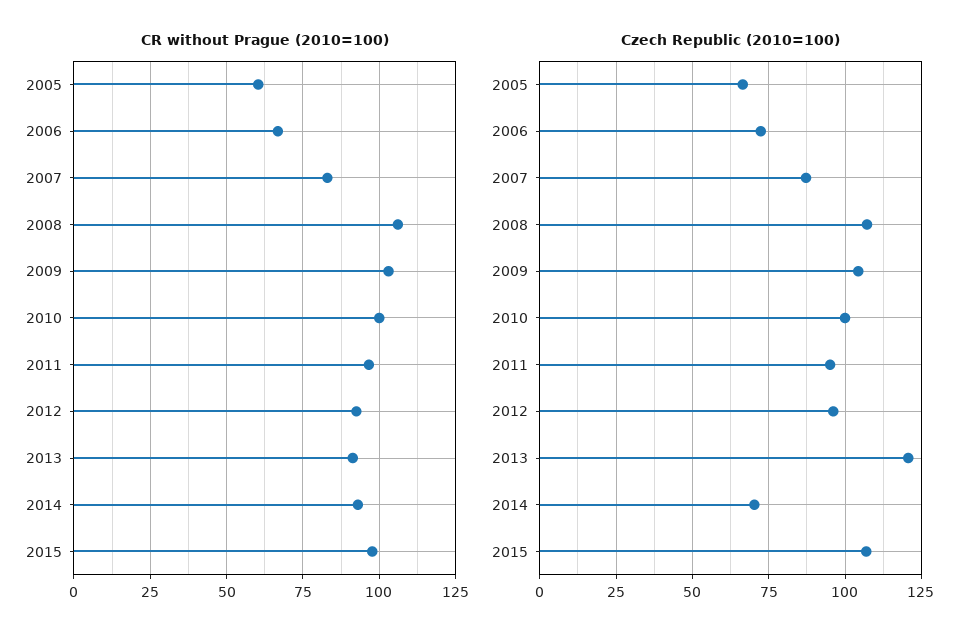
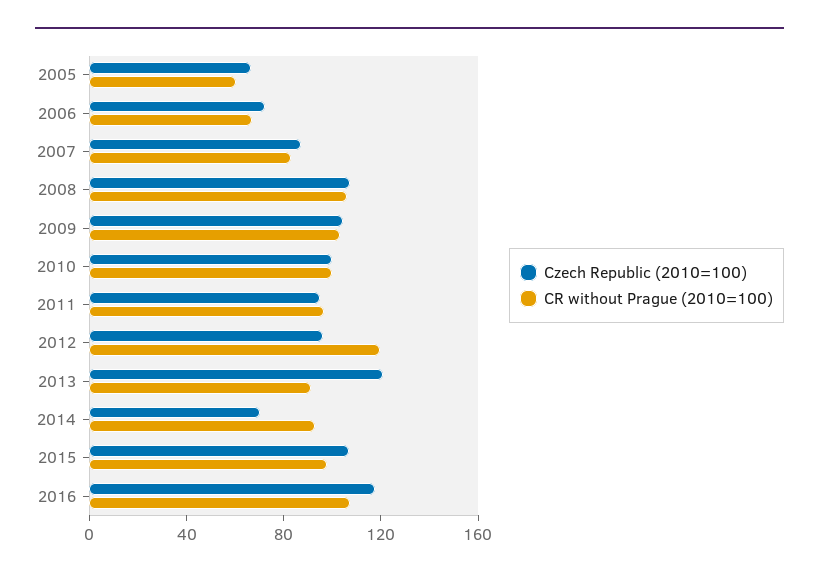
CR without Prague (2010=100), 2012: 92.5 -> 120
Czech Republic (2010=100), 2016: none -> 120
CR without Prague (2010=100), 2016: none -> 110

